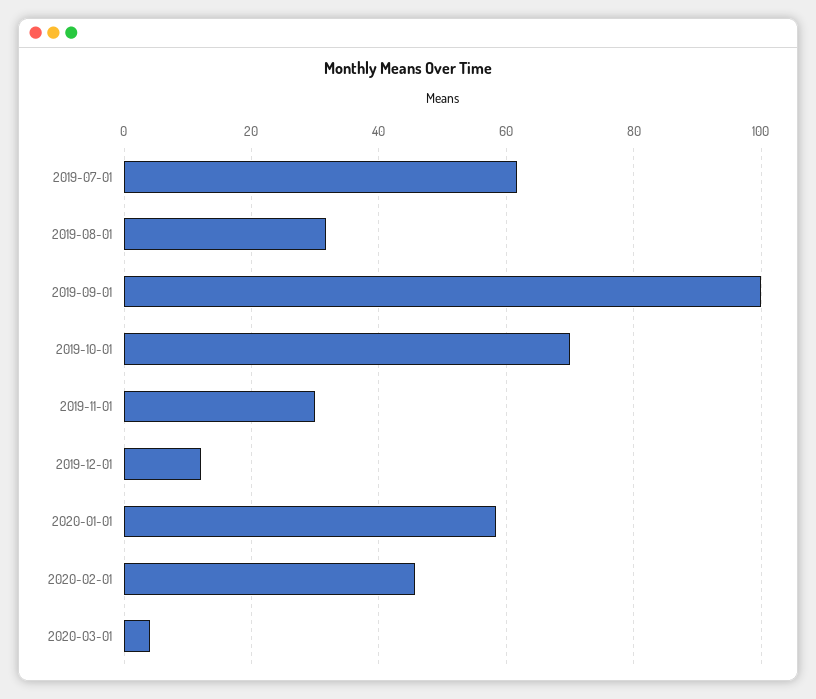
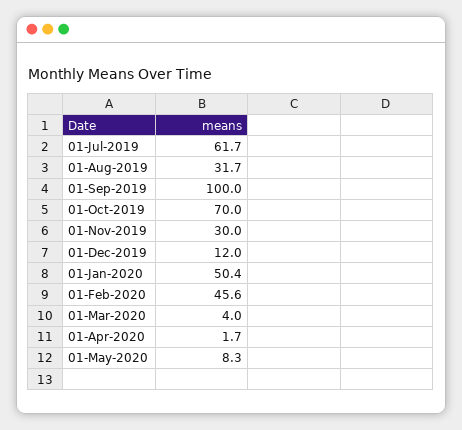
2020-01-01: 58 -> 50.4
01-Apr-2020: none -> 1.7
01-May-2020: none -> 8.3

